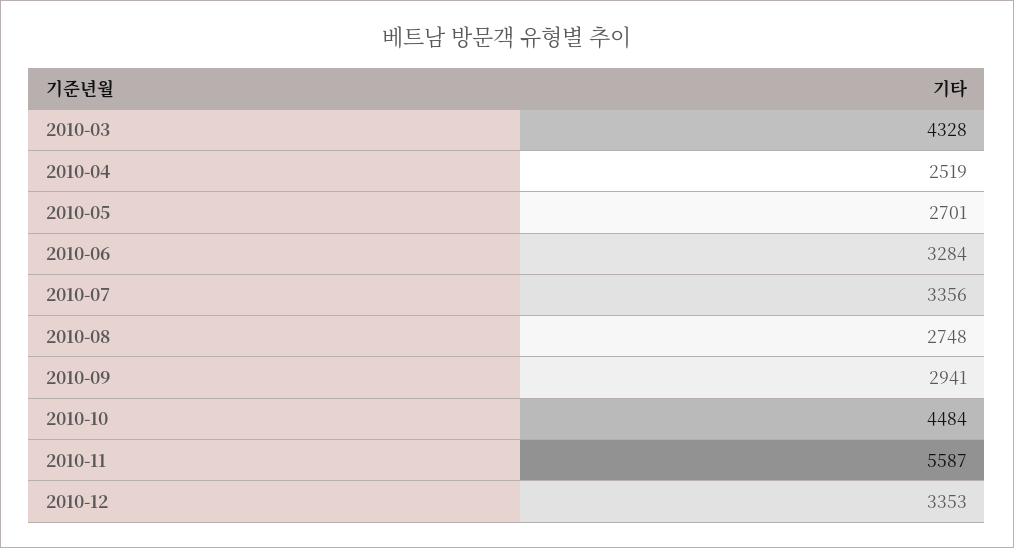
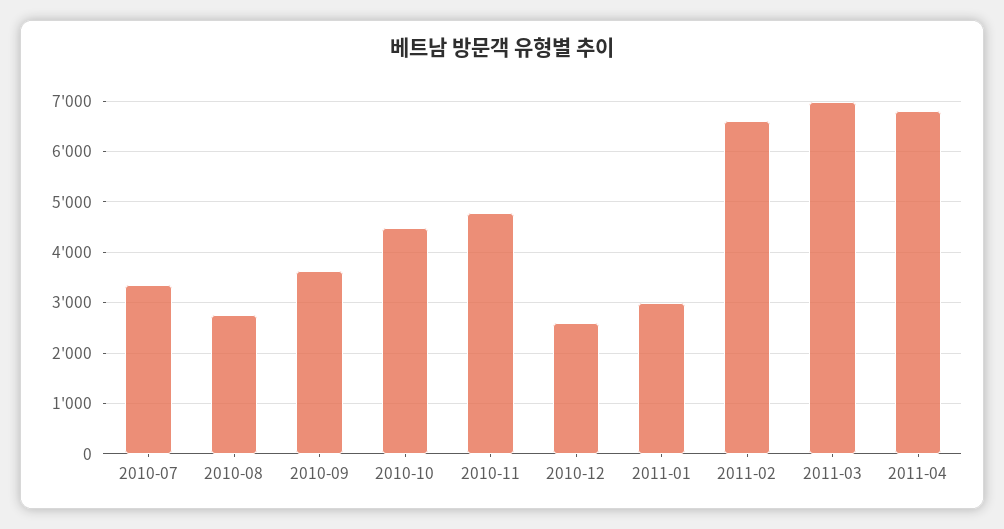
2010-03: 4328 -> none
2010-04: 2519 -> none
2010-05: 2701 -> none
2010-06: 3284 -> none
2010-09: 2941 -> 3600
2010-11: 5587 -> 4800
2010-12: 3353 -> 2600
2011-01: none -> 3000
2011-02: none -> 6600
2011-03: none -> 7000
2011-04: none -> 6800

